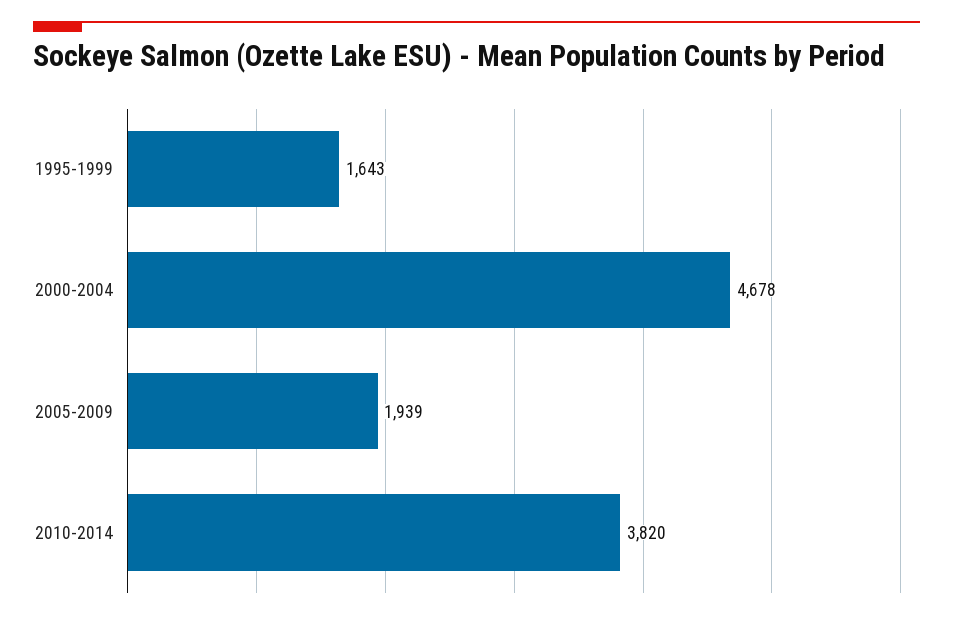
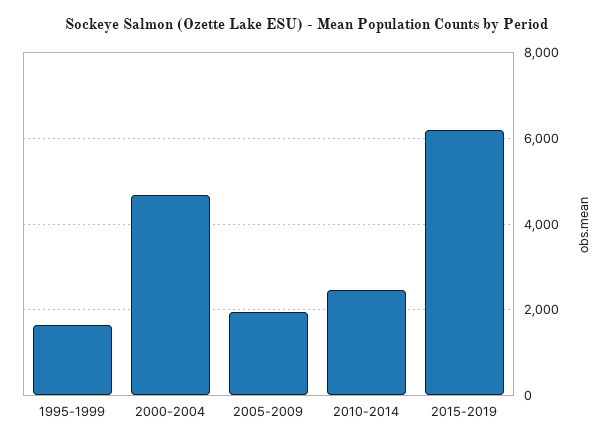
2010-2014: 3820 -> 2400
2015-2019: none -> 6200

